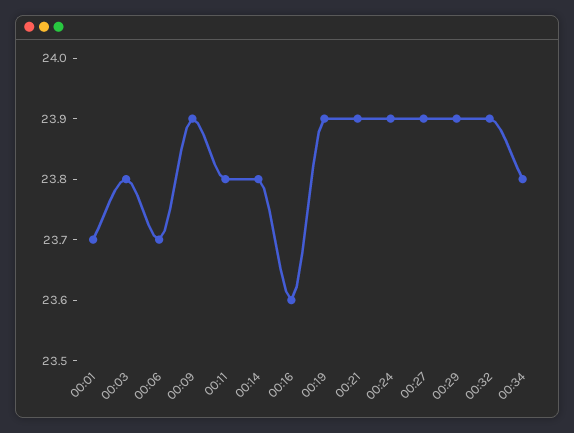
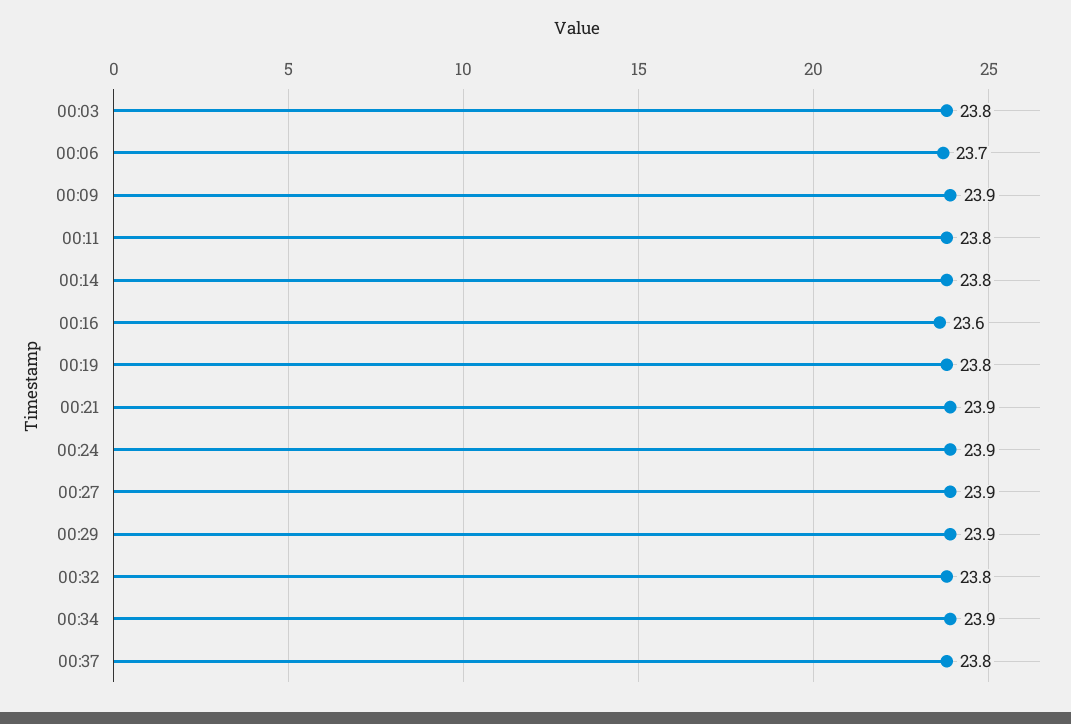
00:01: 23.7 -> none
00:19: 23.9 -> 23.8
00:32: 23.9 -> 23.8
00:34: 23.8 -> 23.9
00:37: none -> 23.8

